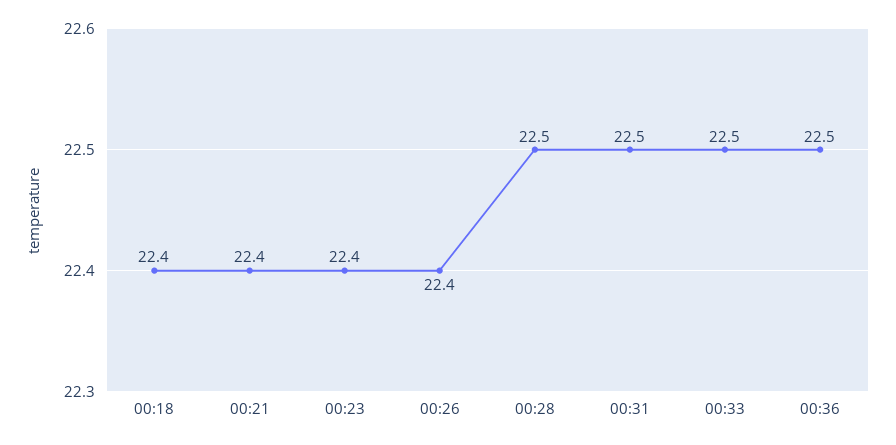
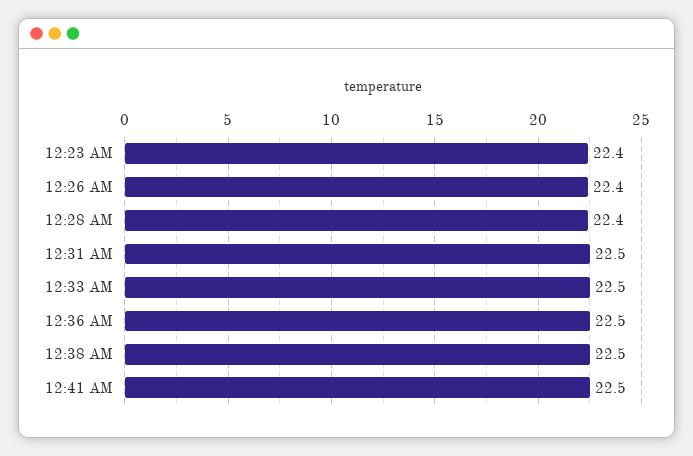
00:18: 22.4 -> none
00:21: 22.4 -> none
00:28: 22.5 -> 22.4
12:38 AM: none -> 22.5
12:41 AM: none -> 22.5

